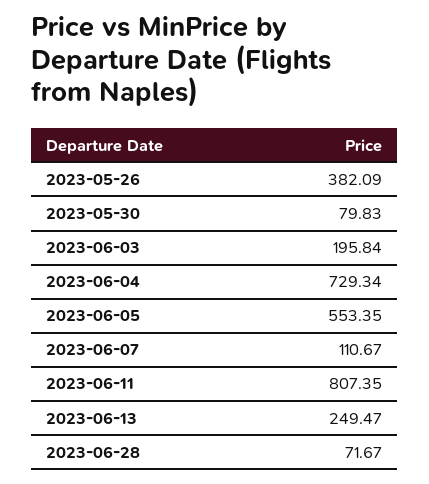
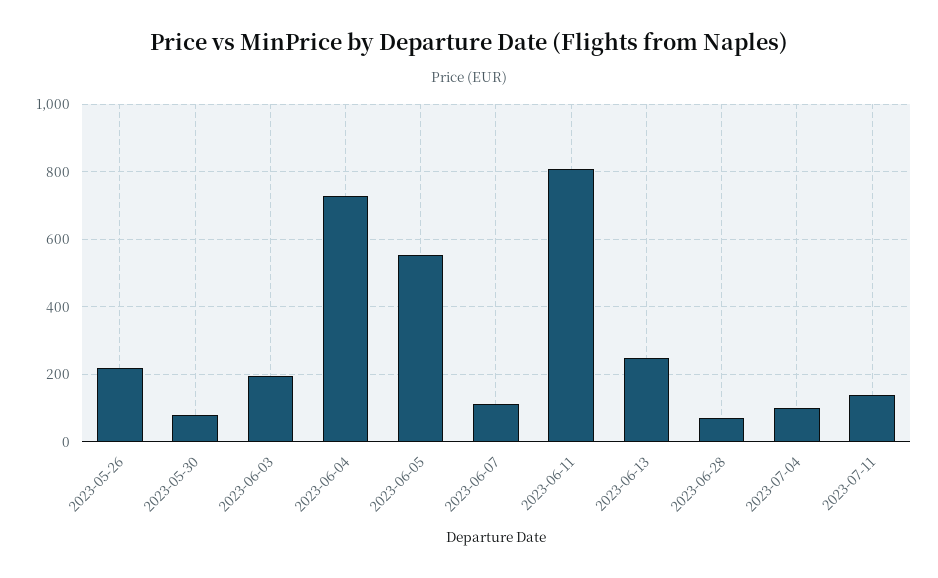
2023-05-26: 382.09 -> 220
2023-07-04: none -> 100
2023-07-11: none -> 140

